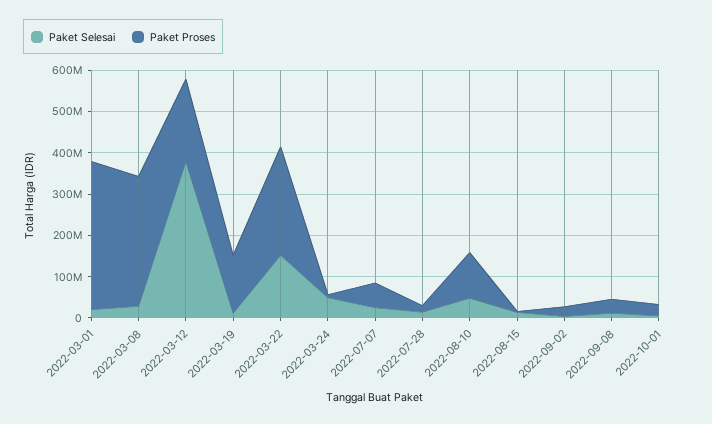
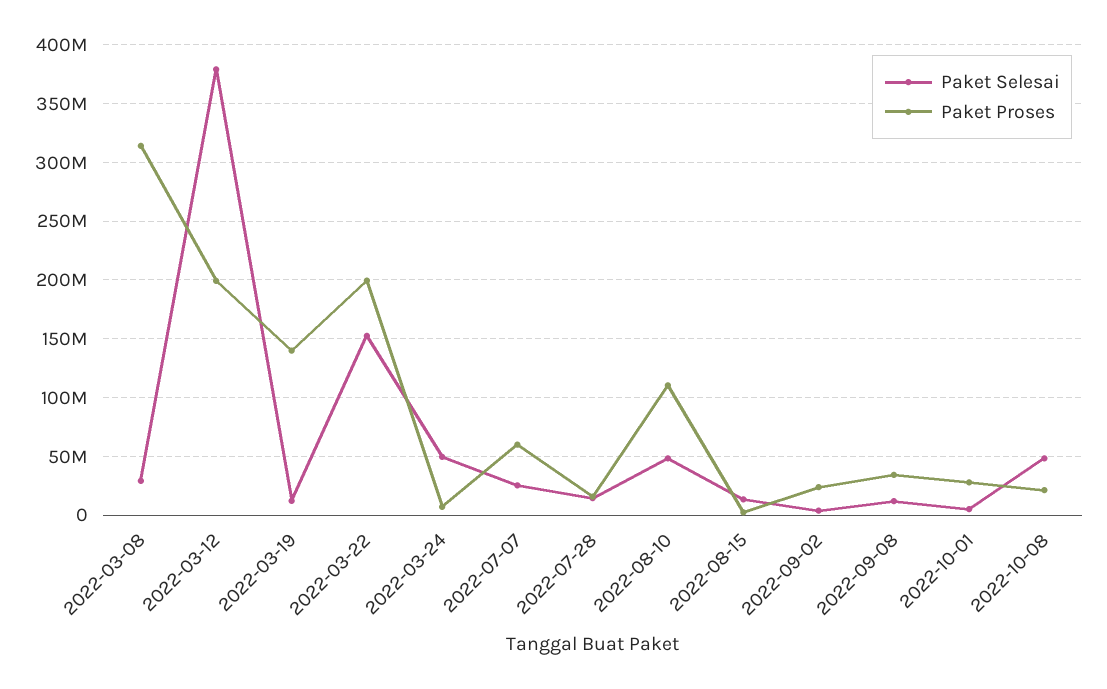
Paket Selesai, 2022-03-01: 20000000 -> none
Paket Proses, 2022-03-01: 360000000 -> none
Paket Proses, 2022-03-22: 260000000 -> 200000000
Paket Selesai, 2022-10-08: none -> 50000000
Paket Proses, 2022-10-08: none -> 20000000

